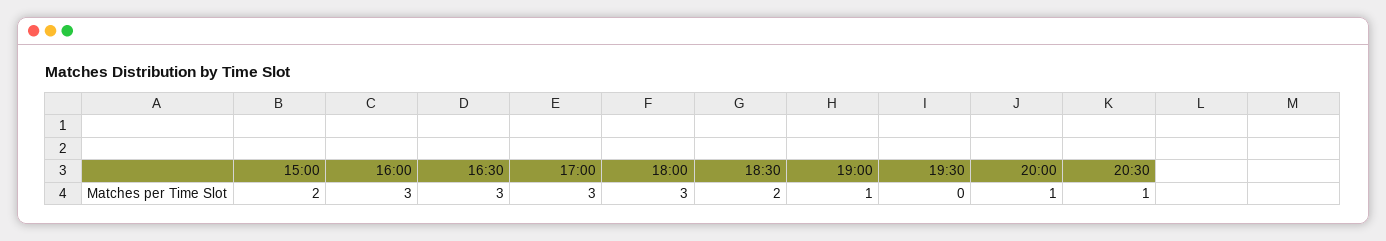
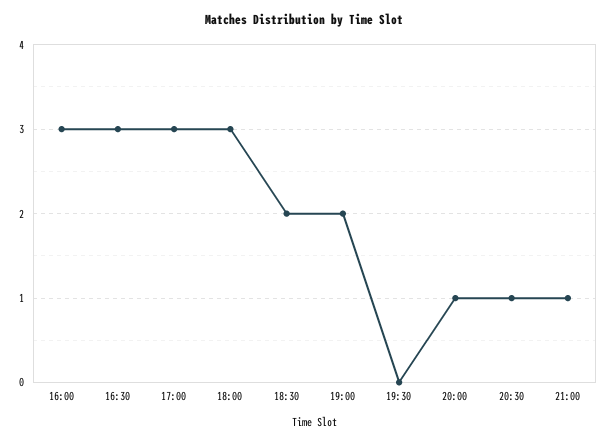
15:00: 2 -> none
19:00: 1 -> 2
21:00: none -> 1

